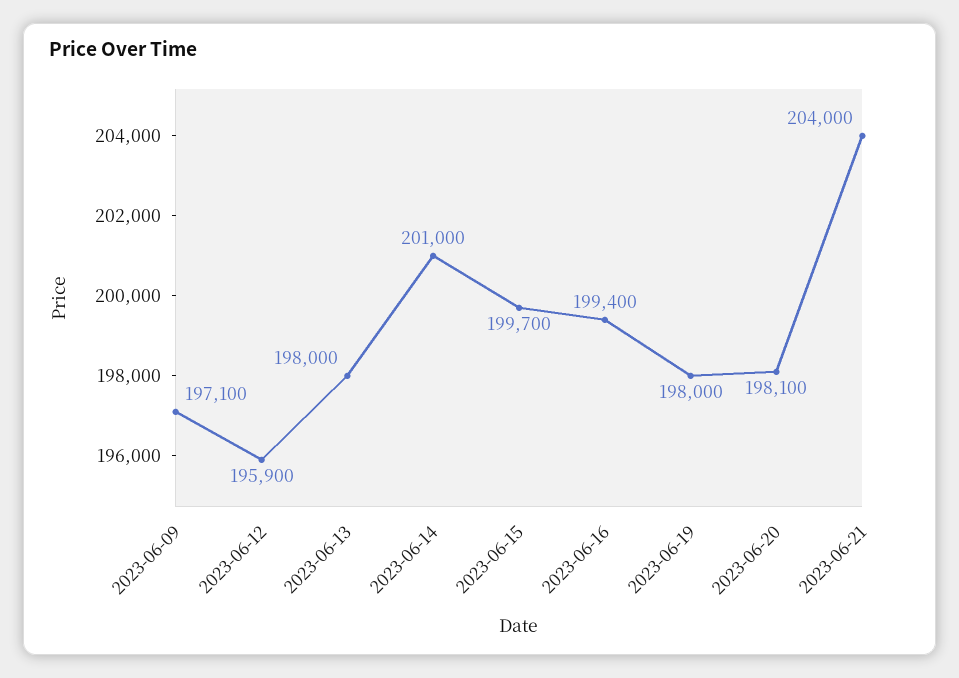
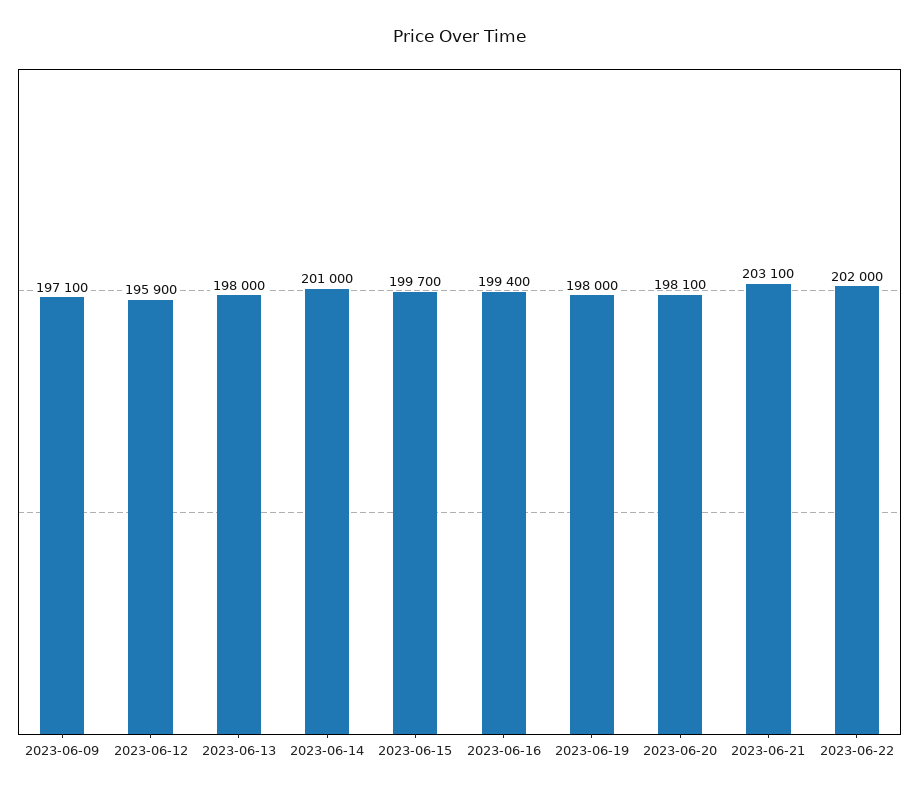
2023-06-21: 204000 -> 203100
2023-06-22: none -> 202000

